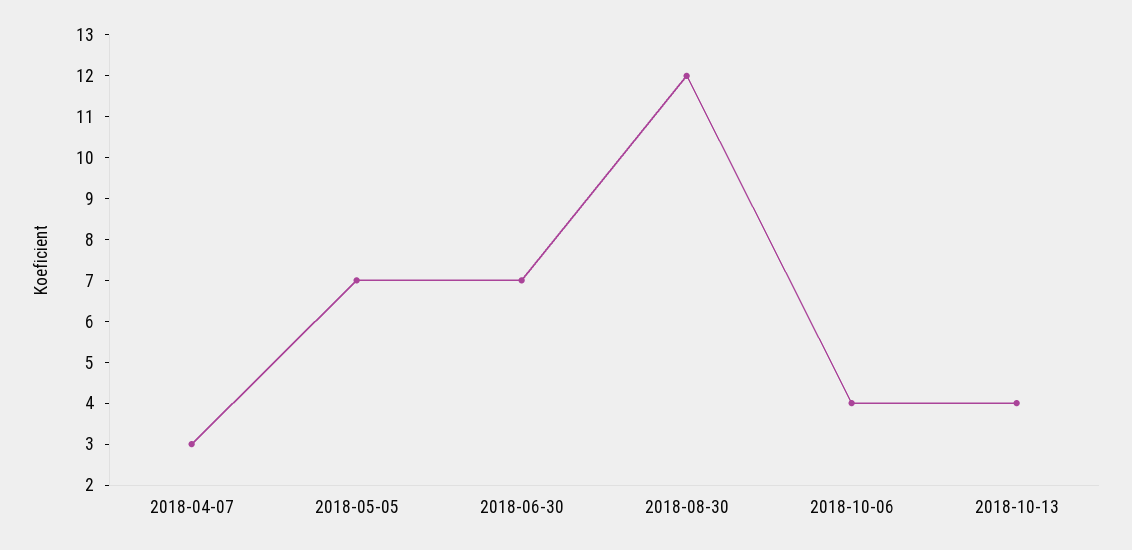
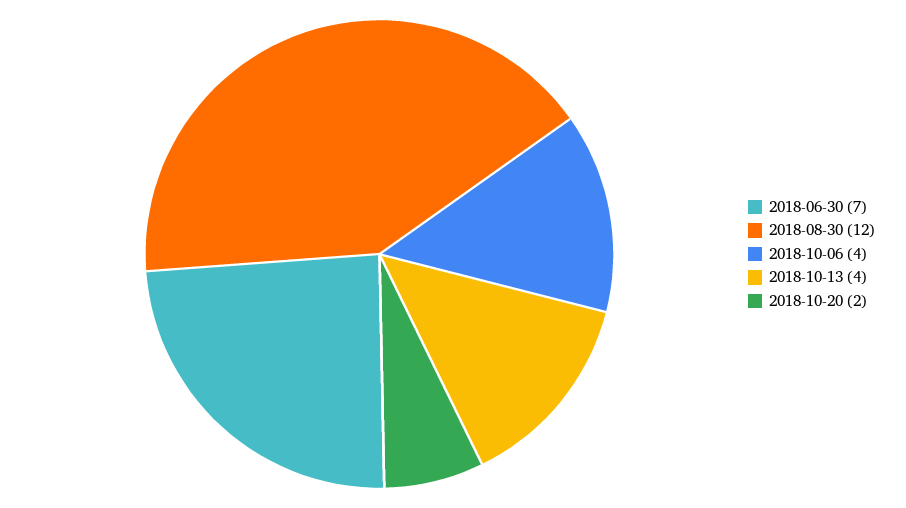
2018-04-07: 3 -> none
2018-05-05: 7 -> none
2018-10-20: none -> 2

